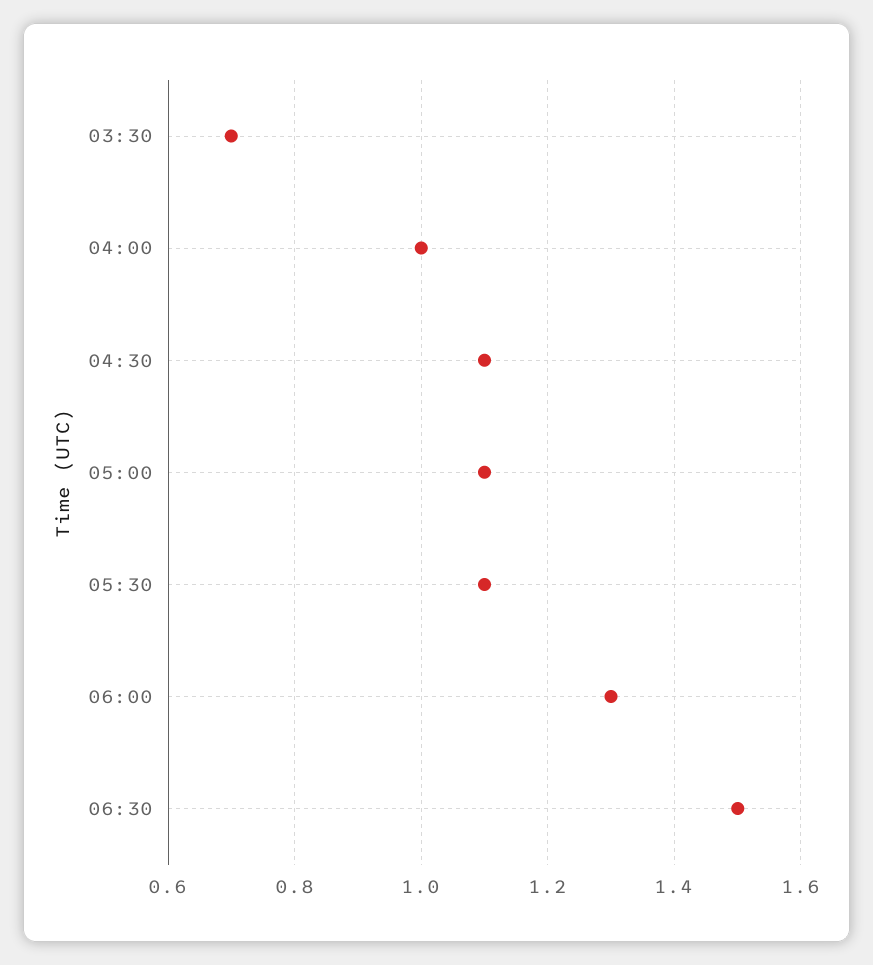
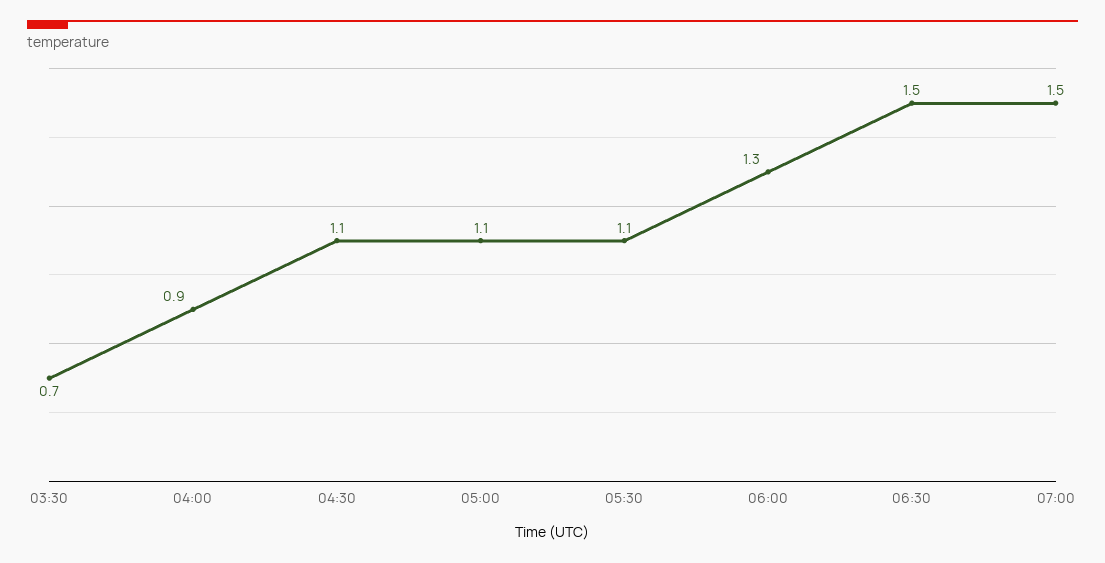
04:00: 1 -> 0.9
07:00: none -> 1.5

